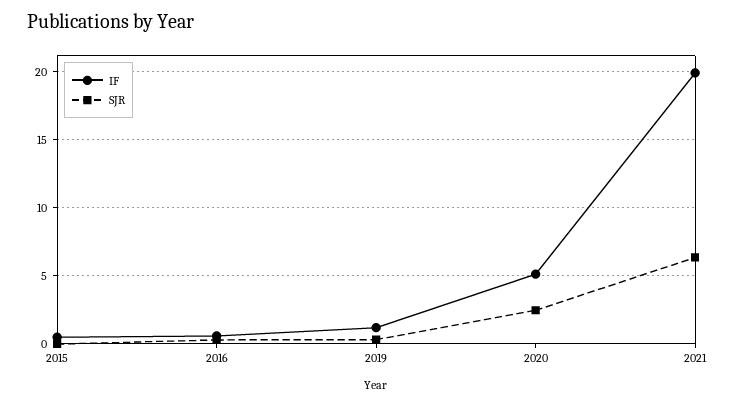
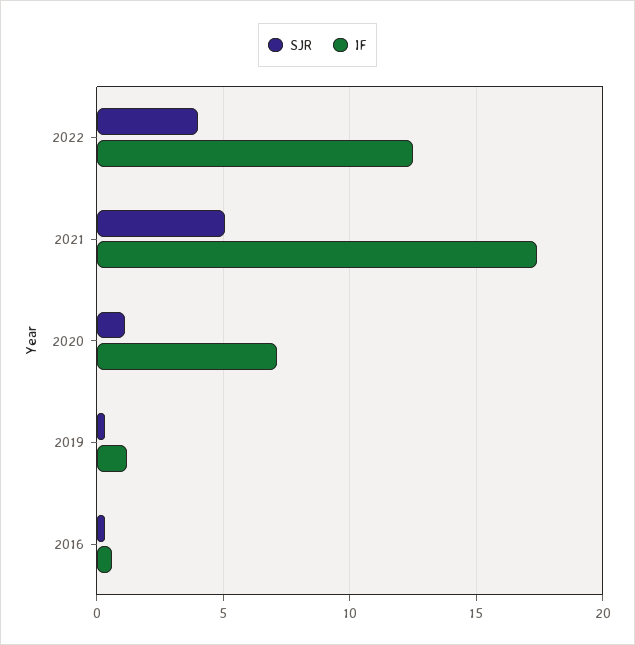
IF, 2015: 0.5 -> none
SJR, 2015: 0 -> none
IF, 2020: 5 -> 7
SJR, 2020: 2.5 -> 1
IF, 2021: 20 -> 17.5
SJR, 2021: 6.5 -> 5
SJR, 2022: none -> 4
IF, 2022: none -> 12.5

